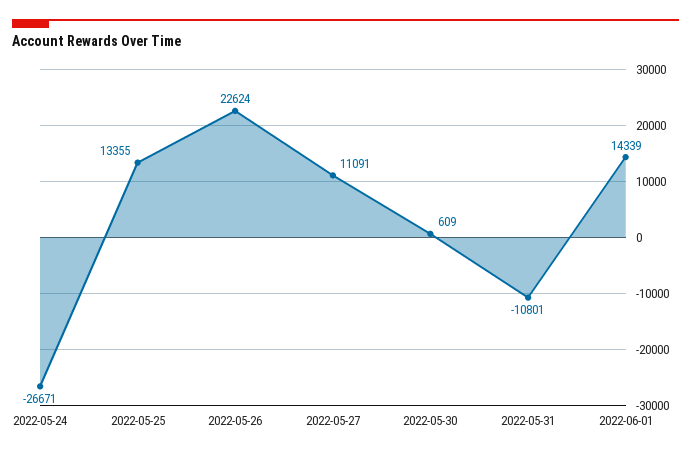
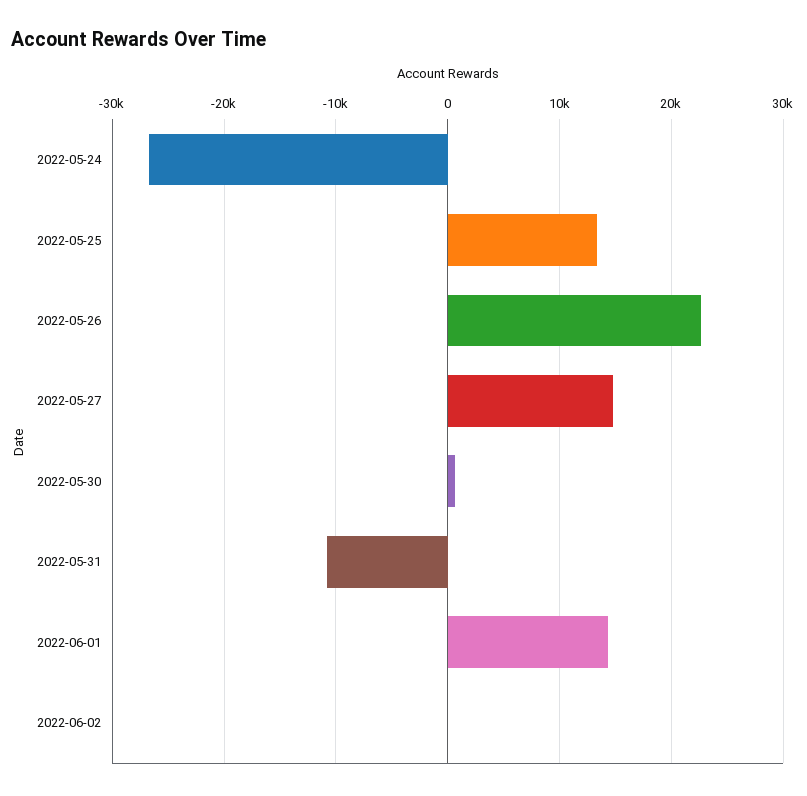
2022-05-27: 11091 -> 15000
2022-06-02: none -> 0

